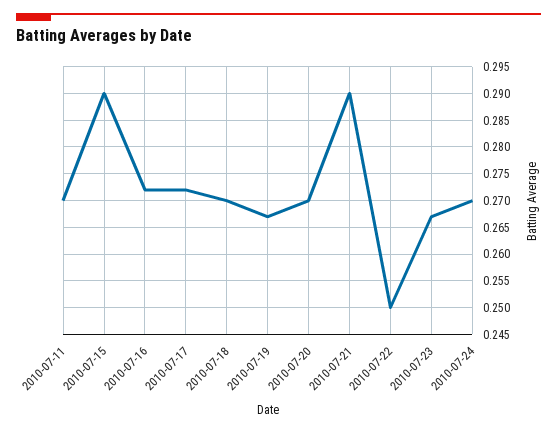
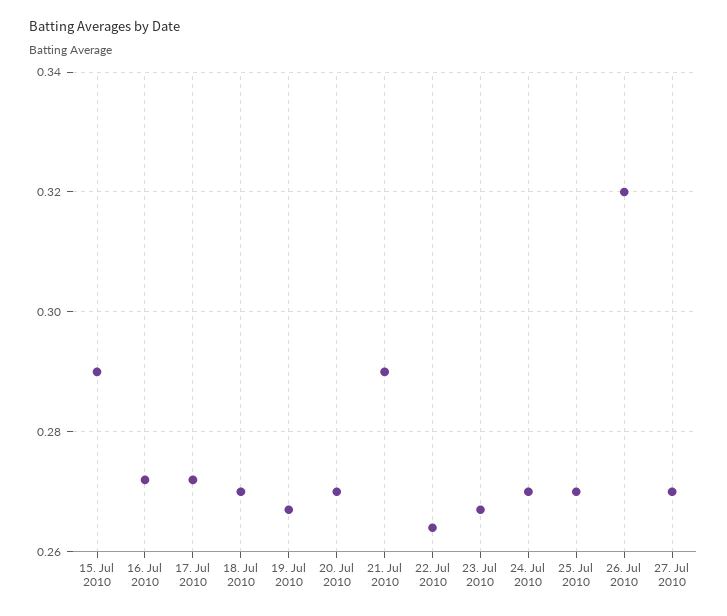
2010-07-11: 0.27 -> none
2010-07-22: 0.25 -> 0.265
25. Jul 2010: none -> 0.27
26. Jul 2010: none -> 0.32
27. Jul 2010: none -> 0.27

